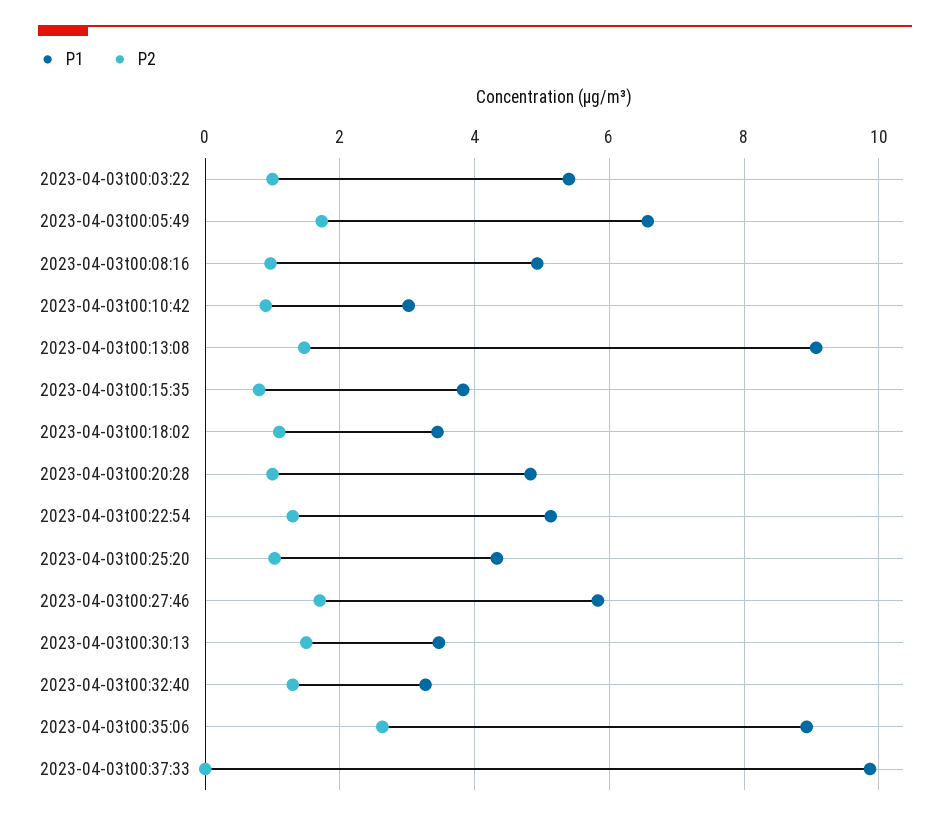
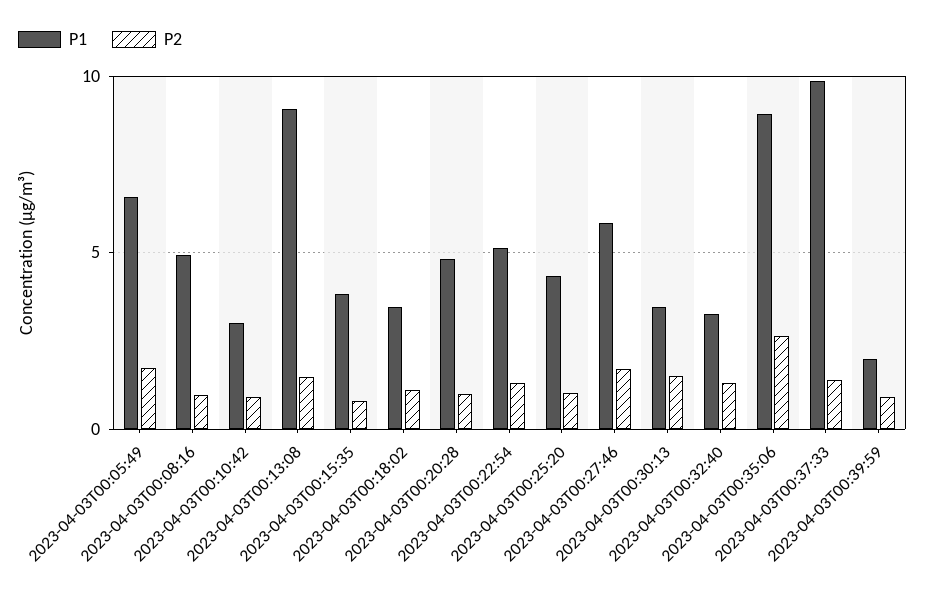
P1, 2023-04-03t00:03:22: 5.4 -> none
P2, 2023-04-03t00:03:22: 1 -> none
P2, 2023-04-03t00:37:33: 0 -> 1.5
P1, 2023-04-03T00:39:59: none -> 2
P2, 2023-04-03T00:39:59: none -> 1

